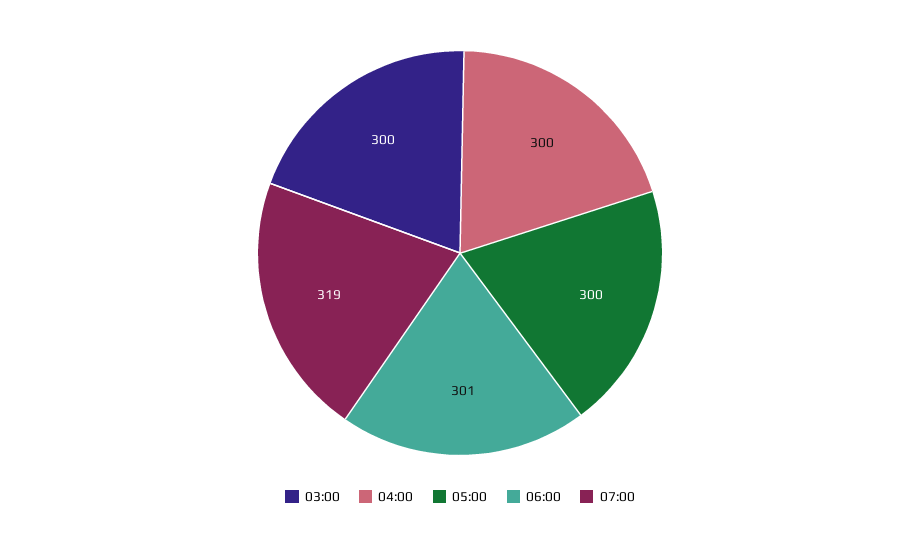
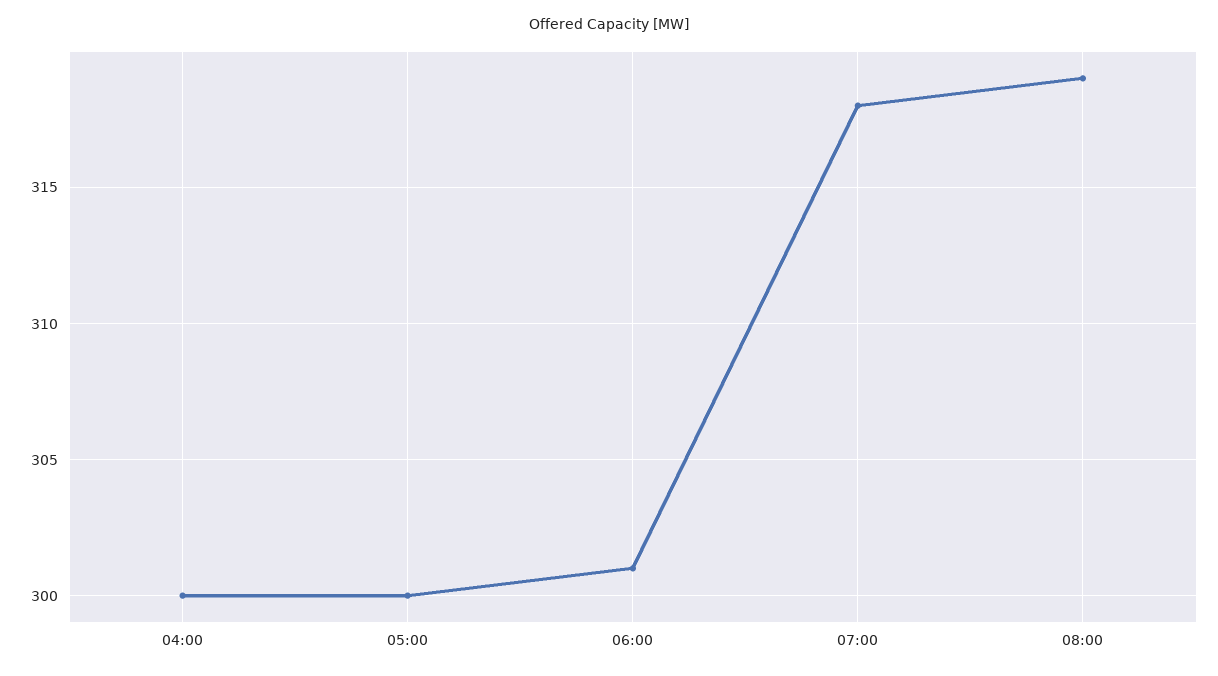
03:00: 300 -> none
07:00: 319 -> 318
08:00: none -> 319

